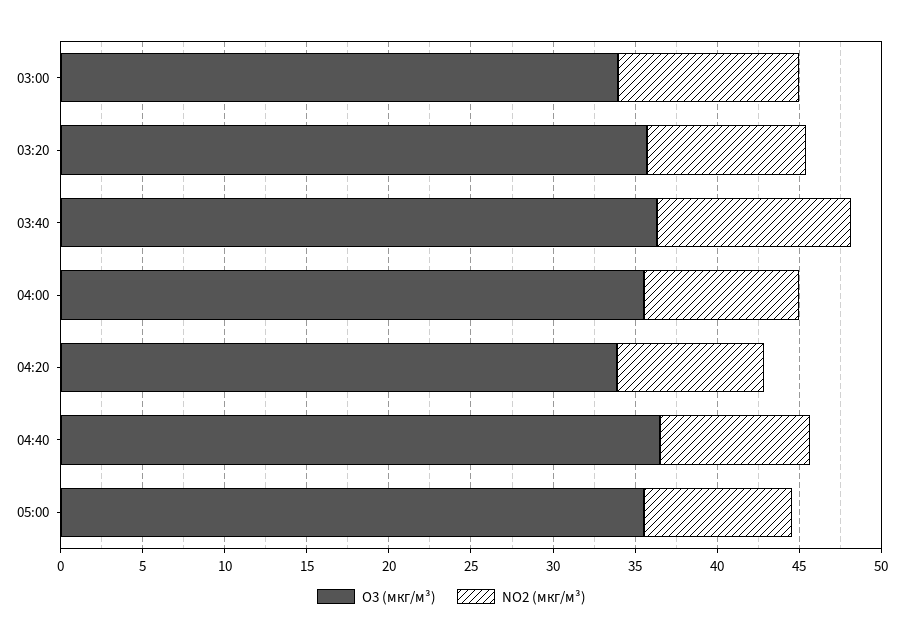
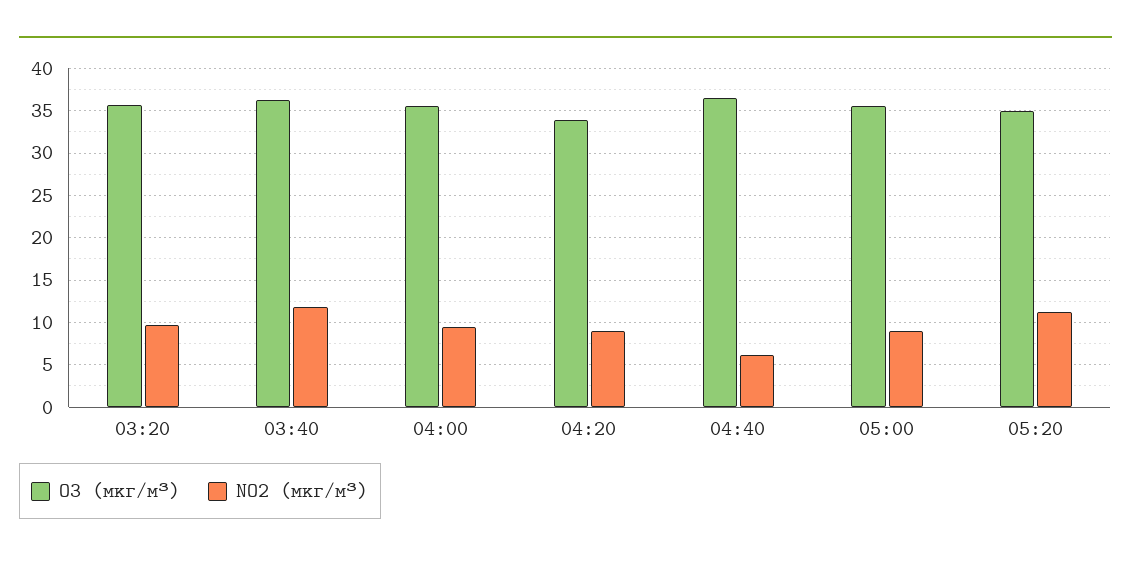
O3 (мкг/м³), 03:00: 34 -> none
NO2 (мкг/м³), 03:00: 11 -> none
NO2 (мкг/м³), 04:40: 9 -> 6
O3 (мкг/м³), 05:20: none -> 35
NO2 (мкг/м³), 05:20: none -> 11

